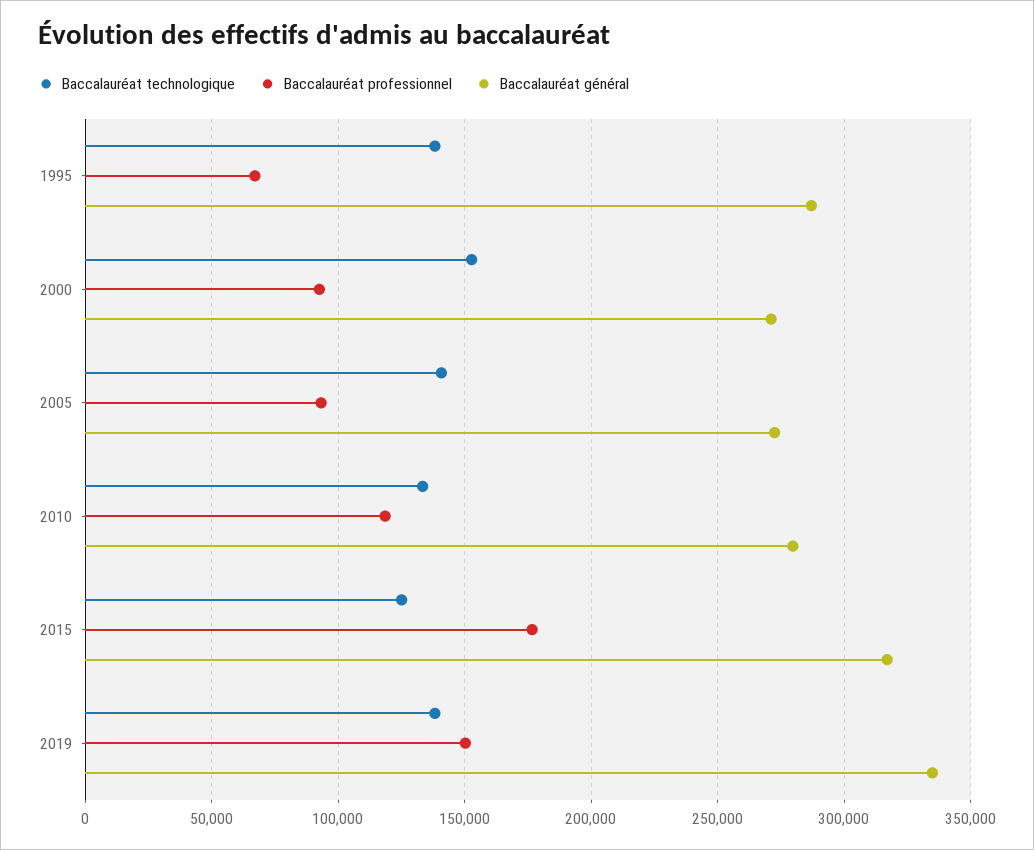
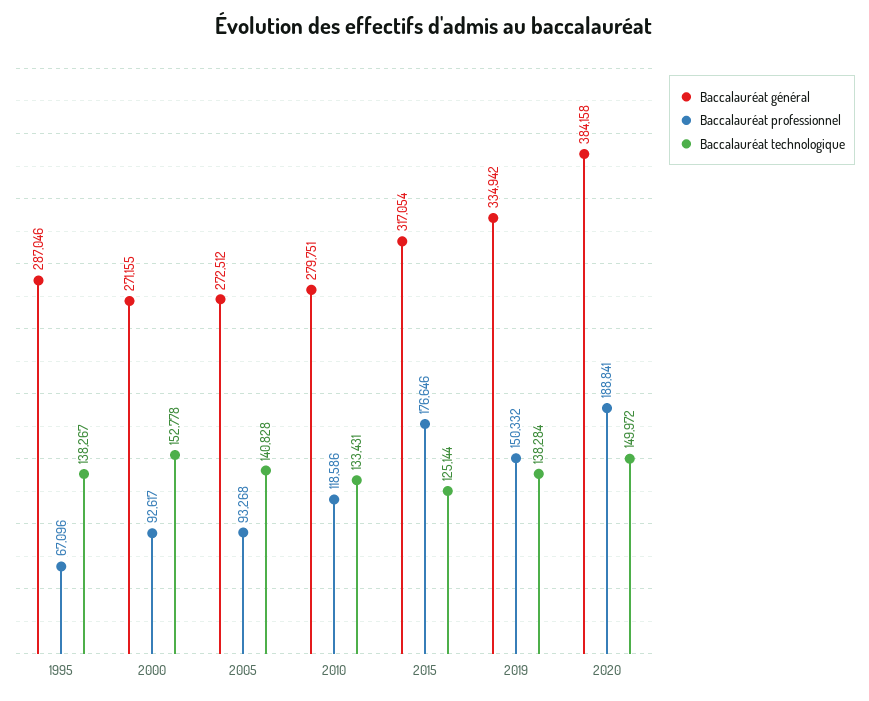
Baccalauréat général, 2020: none -> 384158
Baccalauréat professionnel, 2020: none -> 188841
Baccalauréat technologique, 2020: none -> 149972

